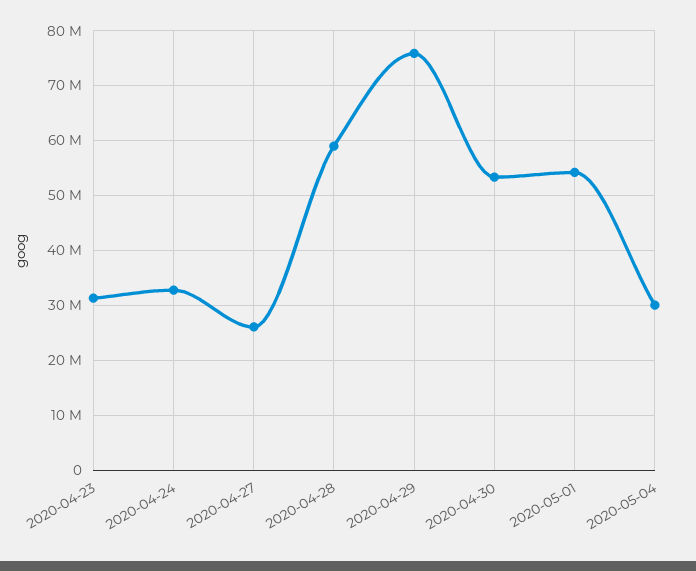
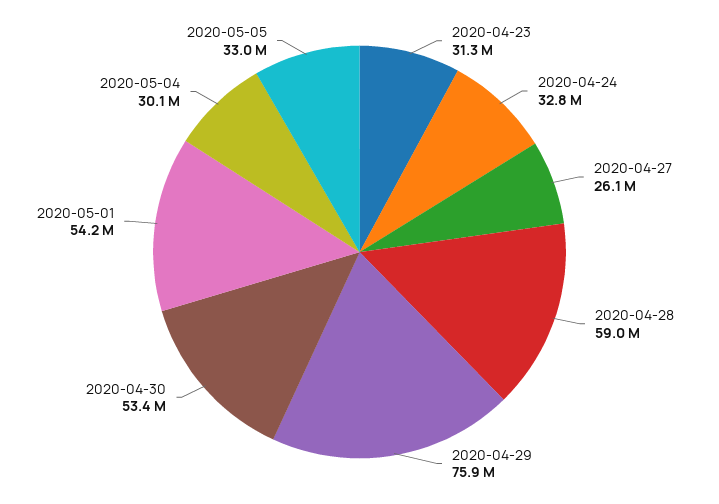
2020-05-05: none -> 33000000

